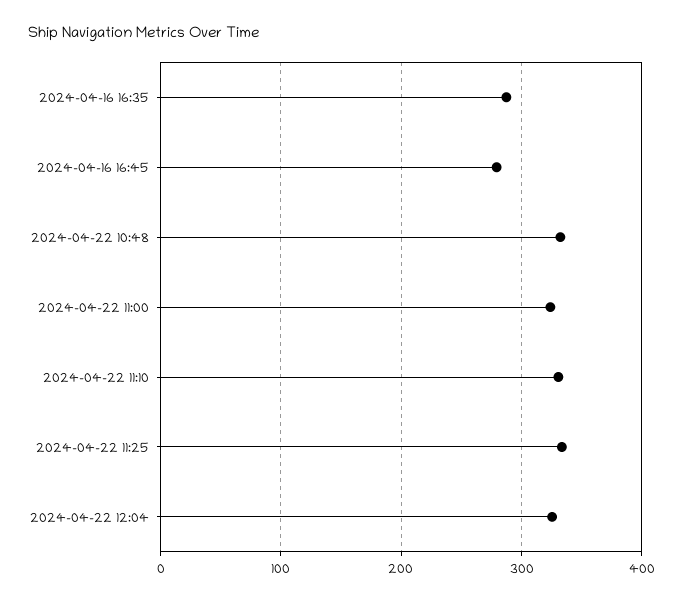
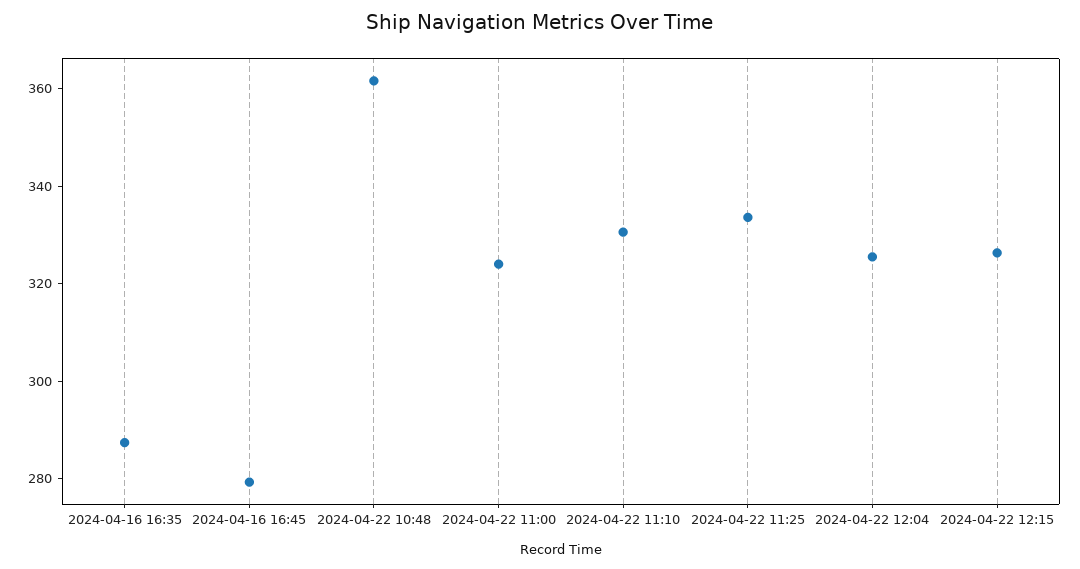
2024-04-22 10:48: 330 -> 360
2024-04-22 12:15: none -> 325

